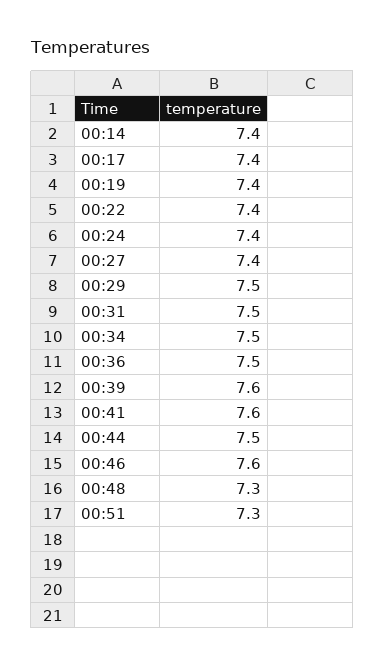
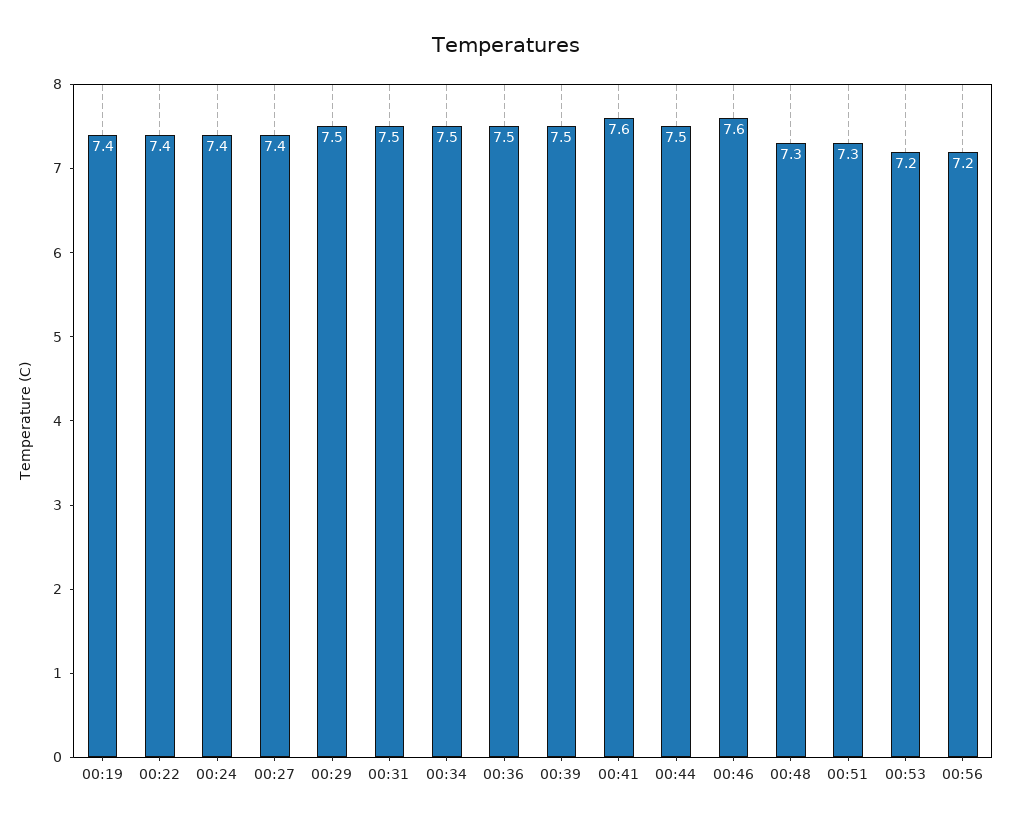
00:14: 7.4 -> none
00:17: 7.4 -> none
00:39: 7.6 -> 7.5
00:53: none -> 7.2
00:56: none -> 7.2

